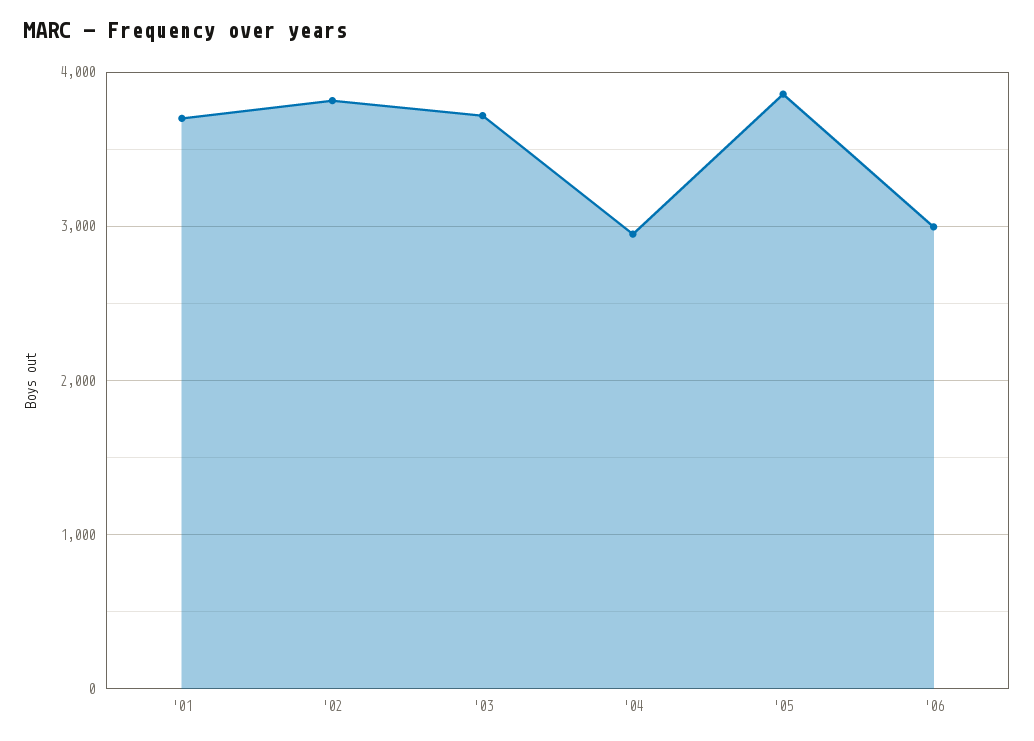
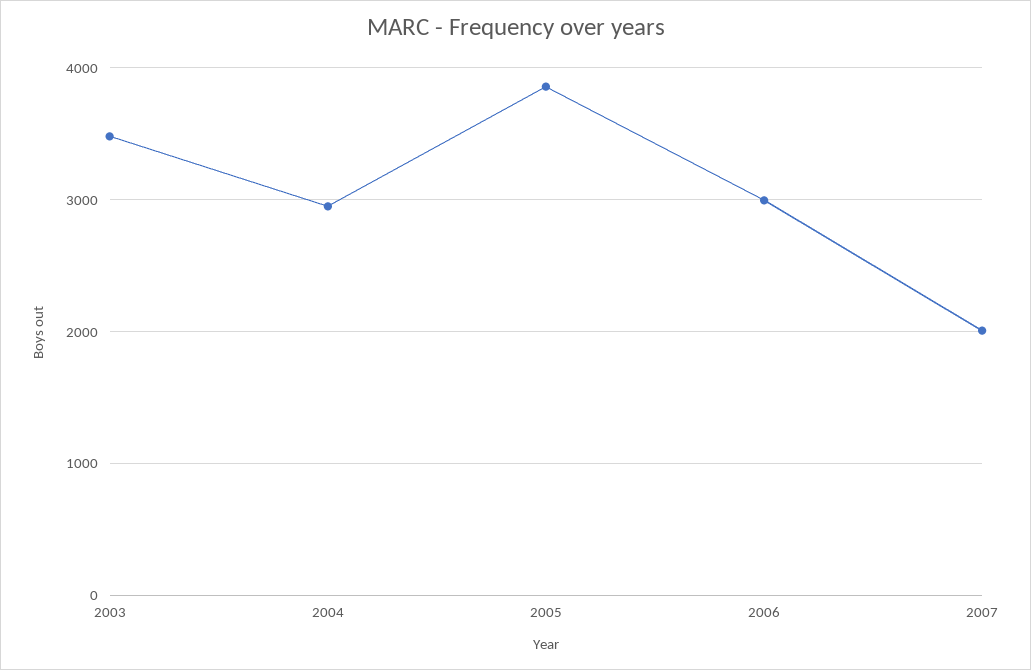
'01: 3700 -> none
'02: 3800 -> none
'03: 3700 -> 3500
2007: none -> 2000

